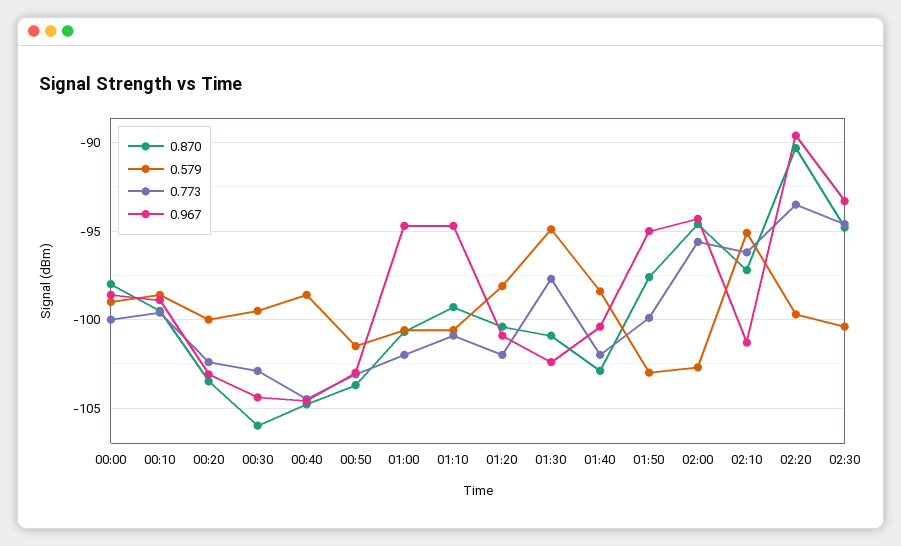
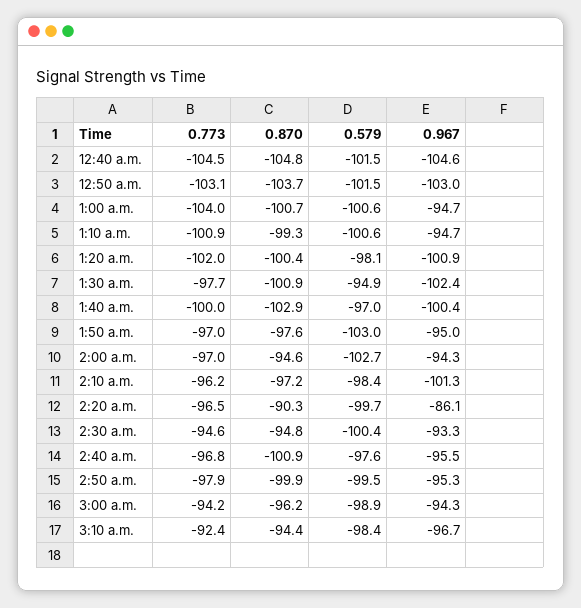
0.870, 00:00: -98 -> none
0.579, 00:00: -99 -> none
0.773, 00:00: -100 -> none
0.967, 00:00: -98.5 -> none
0.870, 00:10: -99.5 -> none
0.579, 00:10: -98.5 -> none
0.773, 00:10: -99.5 -> none
0.967, 00:10: -99 -> none
0.870, 00:20: -103.5 -> none
0.579, 00:20: -100 -> none
0.773, 00:20: -102.5 -> none
0.967, 00:20: -103 -> none
0.870, 00:30: -106 -> none
0.579, 00:30: -99.5 -> none
0.773, 00:30: -103 -> none
0.967, 00:30: -104.5 -> none
0.579, 00:40: -98.5 -> -101.5
0.773, 01:00: -102 -> -104
0.579, 01:40: -98.5 -> -97
0.773, 01:40: -102 -> -100
0.773, 01:50: -100 -> -97
0.773, 02:00: -95.5 -> -97
0.579, 02:10: -95 -> -98.4
0.773, 02:20: -93.5 -> -96.5
0.967, 02:20: -89.5 -> -86.1
0.773, 2:40 a.m.: none -> -96.8
0.870, 2:40 a.m.: none -> -100.9
0.579, 2:40 a.m.: none -> -97.6
0.967, 2:40 a.m.: none -> -95.5
0.773, 2:50 a.m.: none -> -97.9
0.870, 2:50 a.m.: none -> -99.9
0.579, 2:50 a.m.: none -> -99.5
0.967, 2:50 a.m.: none -> -95.3
0.773, 3:00 a.m.: none -> -94.2
0.870, 3:00 a.m.: none -> -96.2
0.579, 3:00 a.m.: none -> -98.9
0.967, 3:00 a.m.: none -> -94.3
0.773, 3:10 a.m.: none -> -92.4
0.870, 3:10 a.m.: none -> -94.4
0.579, 3:10 a.m.: none -> -98.4
0.967, 3:10 a.m.: none -> -96.7

